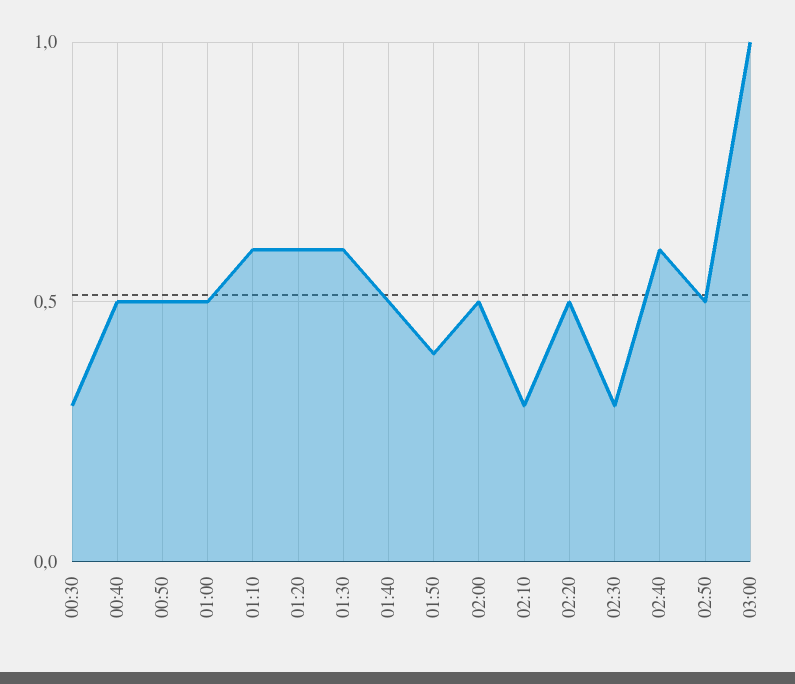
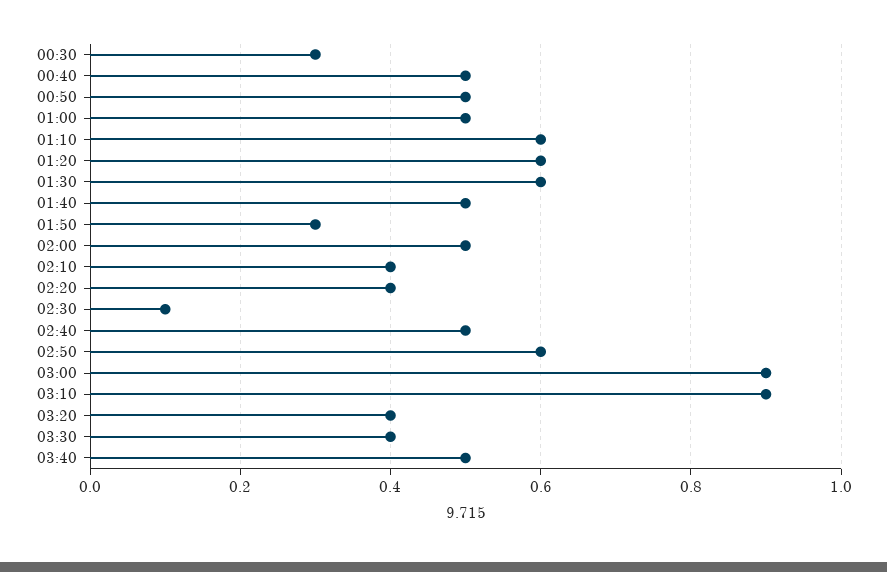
01:50: 0.4 -> 0.3
02:10: 0.3 -> 0.4
02:20: 0.5 -> 0.4
02:30: 0.3 -> 0.1
02:40: 0.6 -> 0.5
02:50: 0.5 -> 0.6
03:00: 1 -> 0.9
03:10: none -> 0.9
03:20: none -> 0.4
03:30: none -> 0.4
03:40: none -> 0.5

